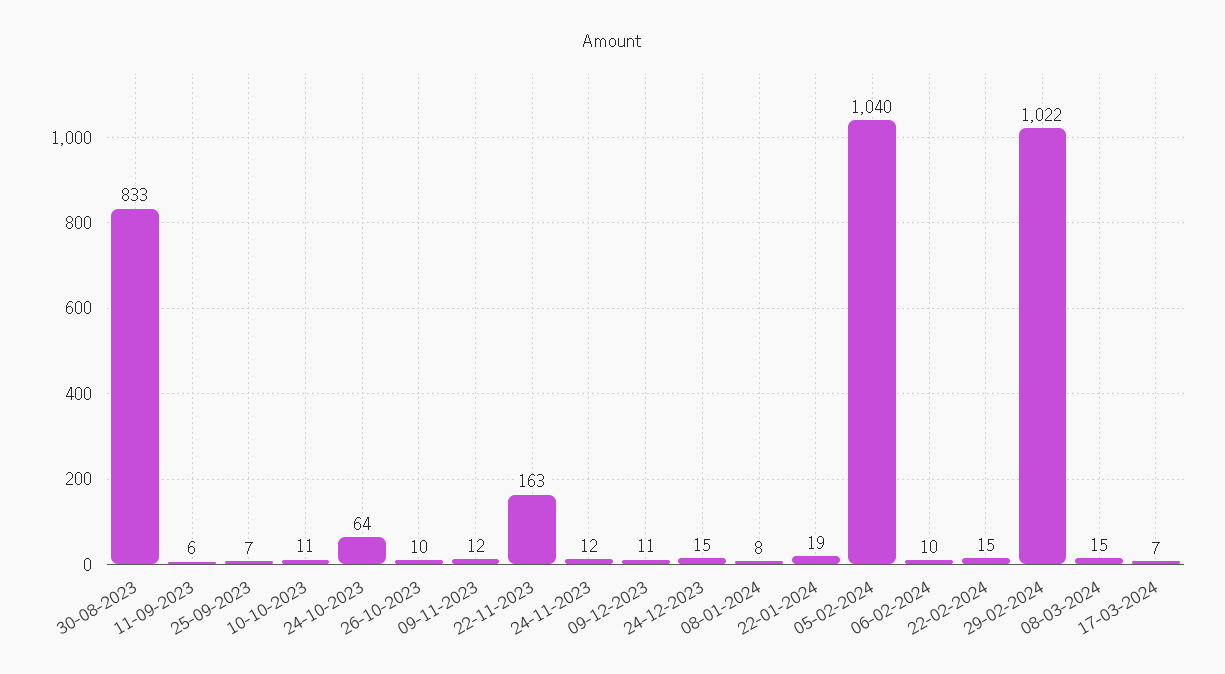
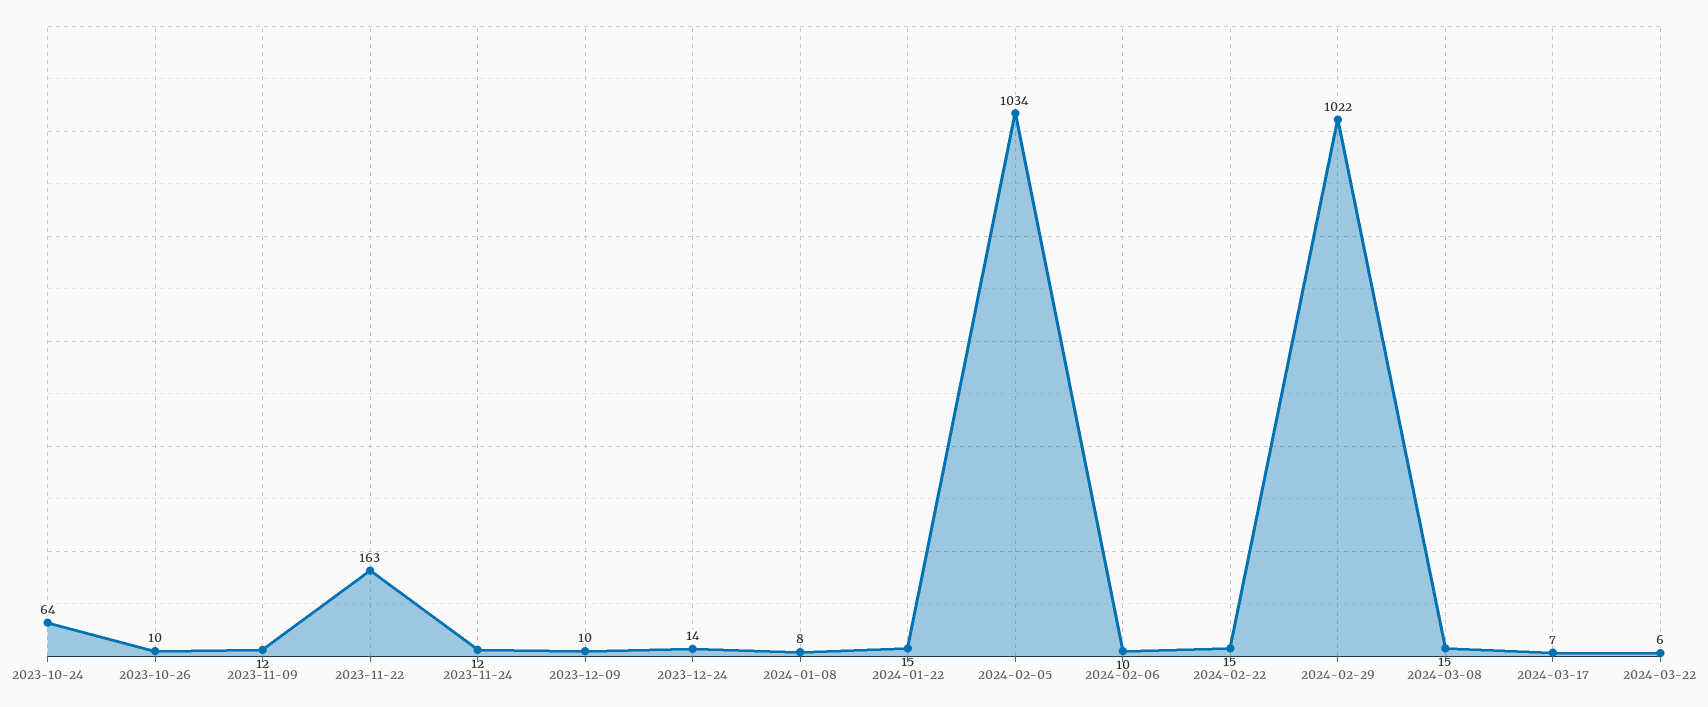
30-08-2023: 833 -> none
11-09-2023: 6 -> none
25-09-2023: 7 -> none
10-10-2023: 11 -> none
09-12-2023: 11 -> 10
24-12-2023: 15 -> 14
22-01-2024: 19 -> 15
05-02-2024: 1040 -> 1034
2024-03-22: none -> 6

